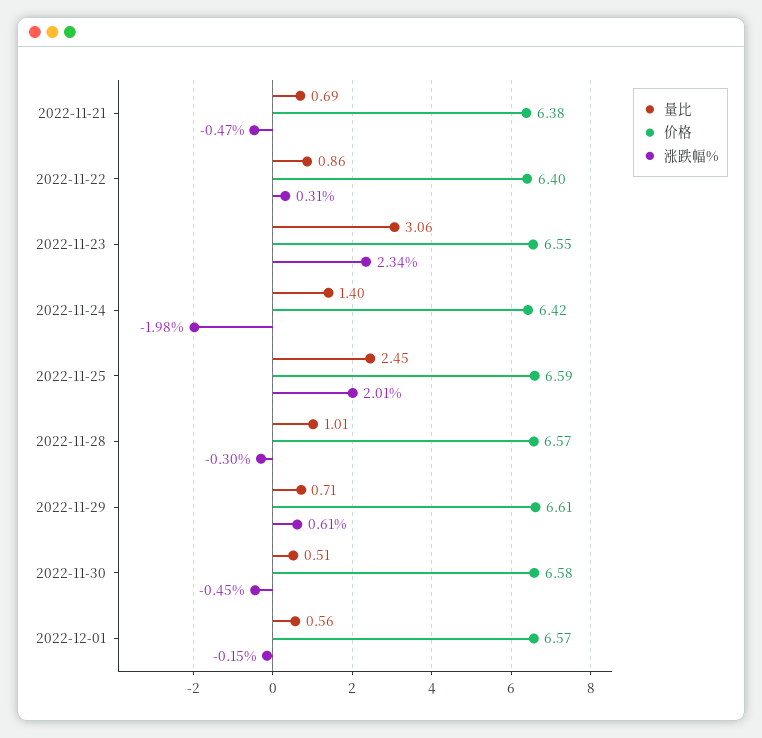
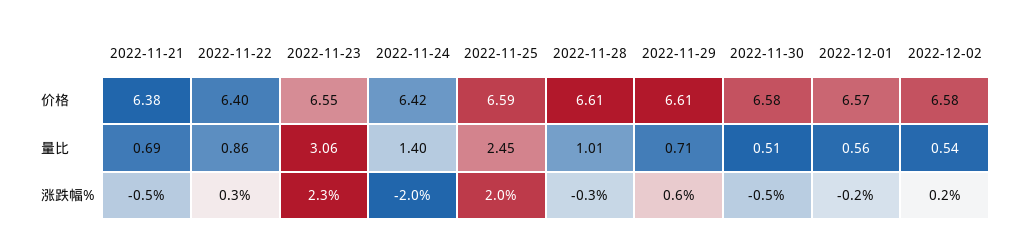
价格, 2022-11-28: 6.57 -> 6.61
价格, 2022-12-02: none -> 6.58
量比, 2022-12-02: none -> 0.54
涨跌幅%, 2022-12-02: none -> 0.2

